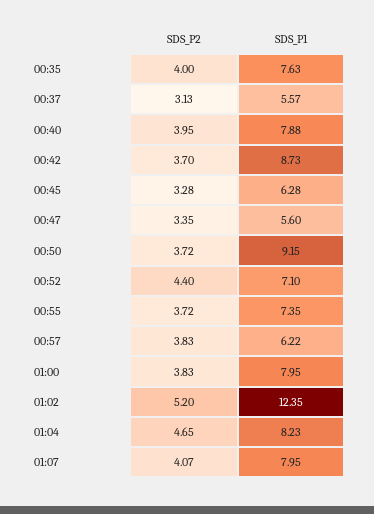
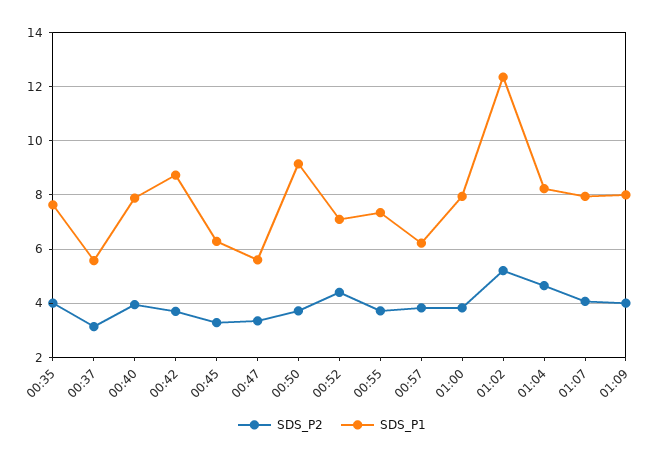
SDS_P2, 01:09: none -> 4
SDS_P1, 01:09: none -> 8

